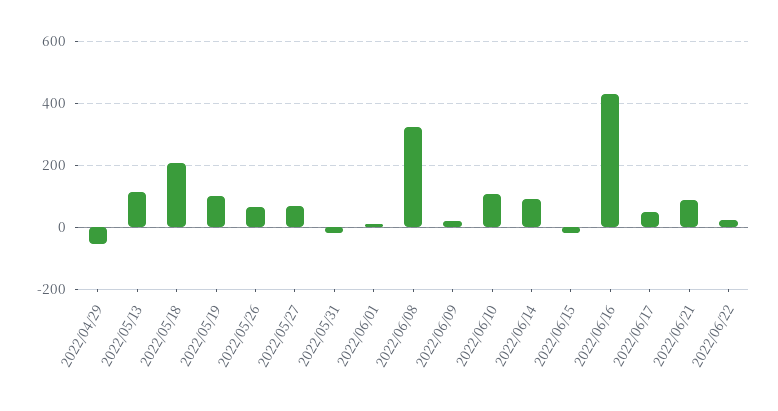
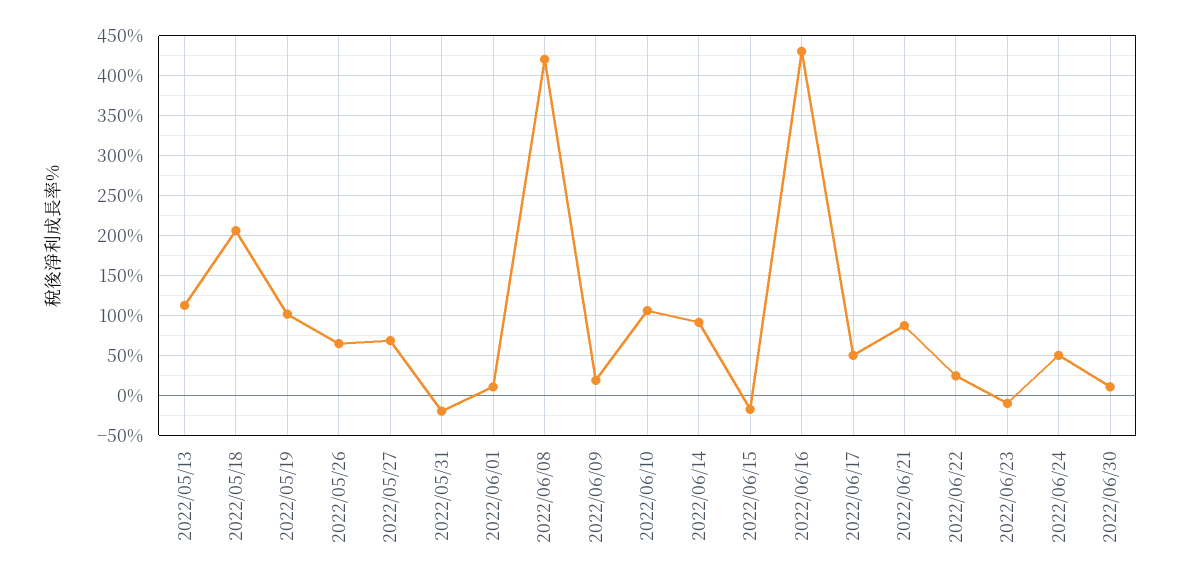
2022/04/29: -60 -> none
2022/06/08: 320 -> 420
2022/06/23: none -> -10
2022/06/24: none -> 50
2022/06/30: none -> 10

